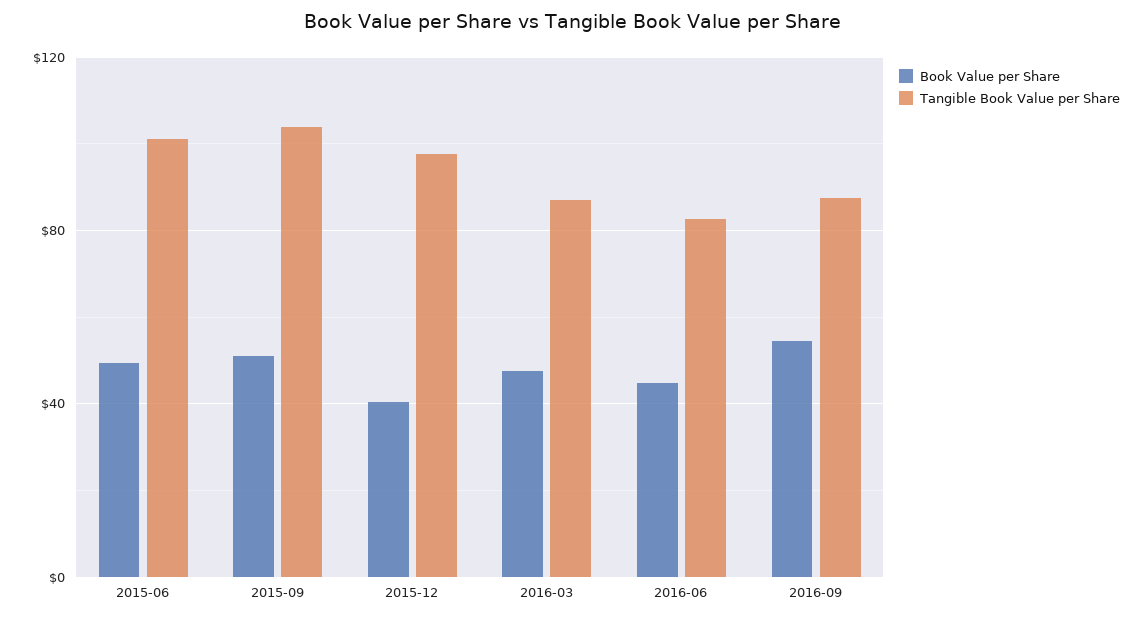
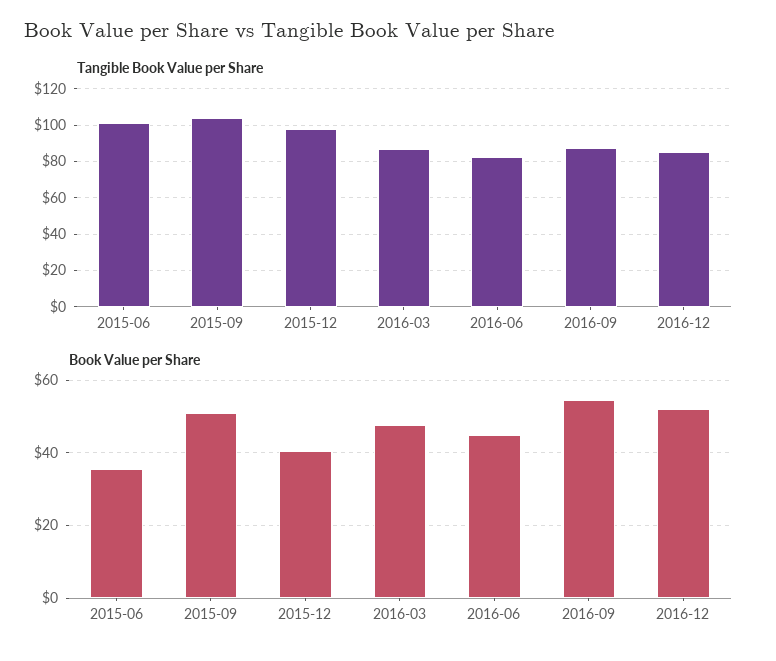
Book Value per Share, 2015-06: 50 -> 36
Tangible Book Value per Share, 2016-12: none -> 85
Book Value per Share, 2016-12: none -> 52

